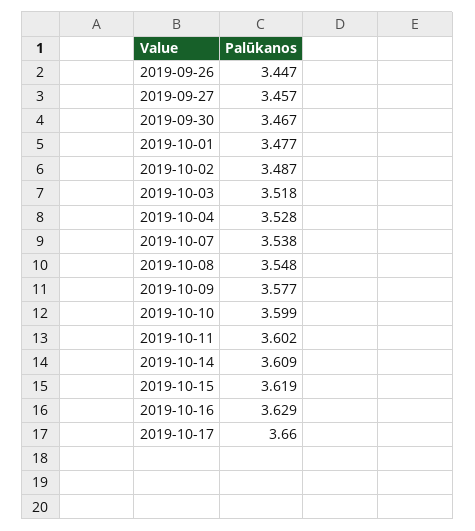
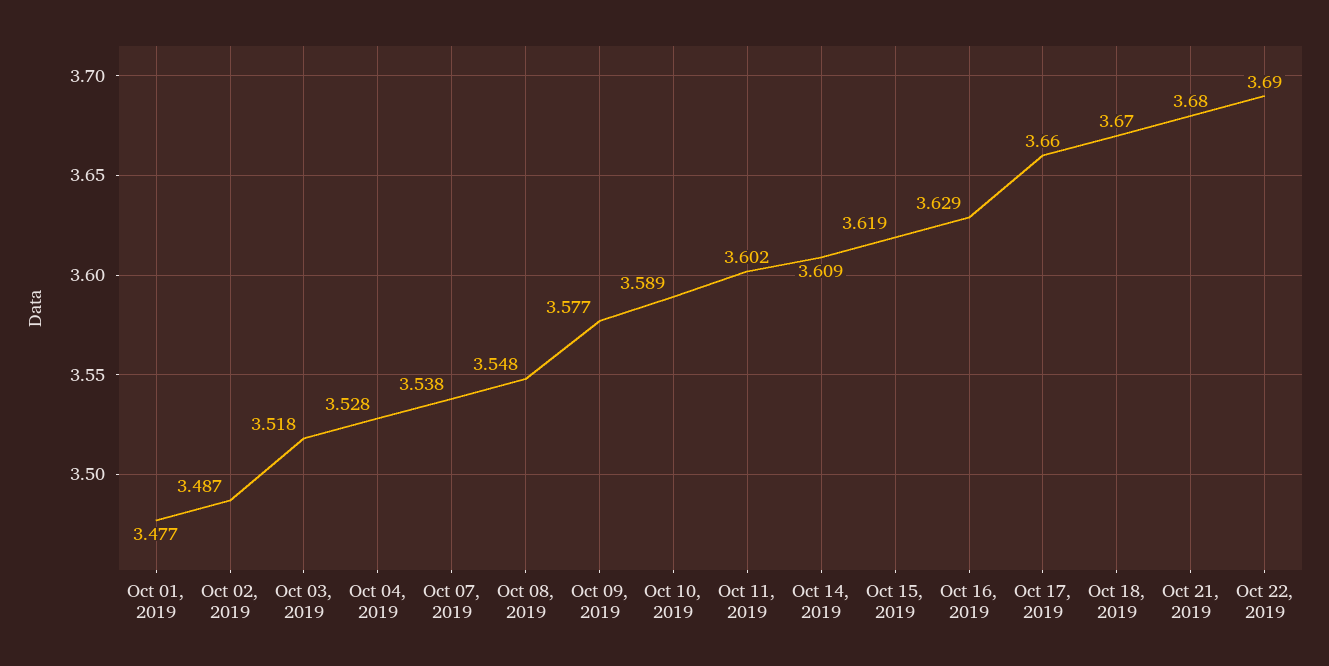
2019-09-26: 3.447 -> none
2019-09-27: 3.457 -> none
2019-09-30: 3.467 -> none
2019-10-10: 3.599 -> 3.589
Oct 18, 2019: none -> 3.67
Oct 21, 2019: none -> 3.68
Oct 22, 2019: none -> 3.69

